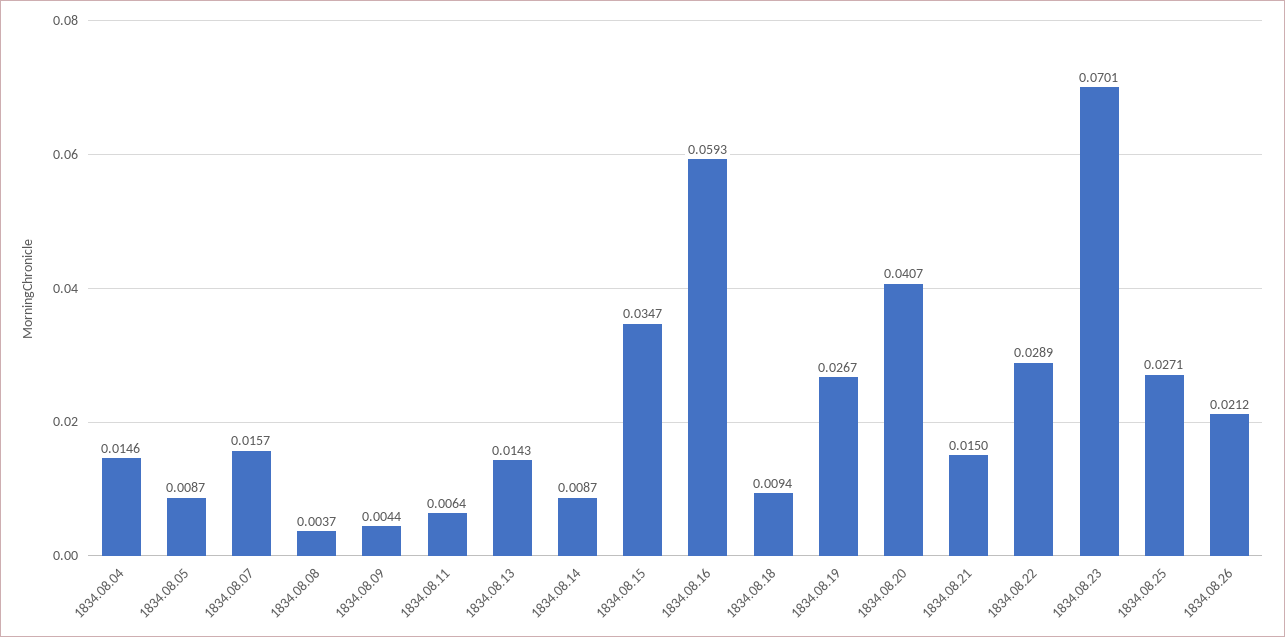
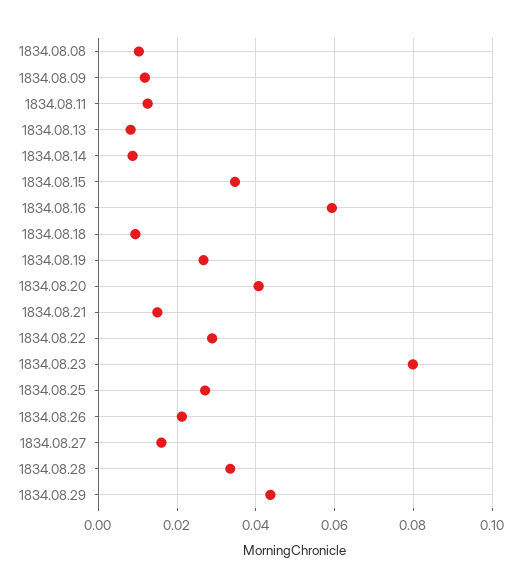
1834.08.04: 0.0146 -> none
1834.08.05: 0.0087 -> none
1834.08.07: 0.0157 -> none
1834.08.08: 0.0037 -> 0.01
1834.08.09: 0.0044 -> 0.012
1834.08.11: 0.0064 -> 0.012
1834.08.13: 0.0143 -> 0.008
1834.08.23: 0.0701 -> 0.08
1834.08.27: none -> 0.016
1834.08.28: none -> 0.034
1834.08.29: none -> 0.044

